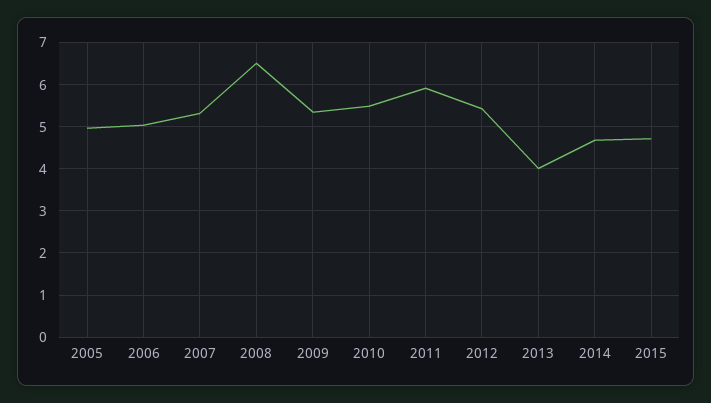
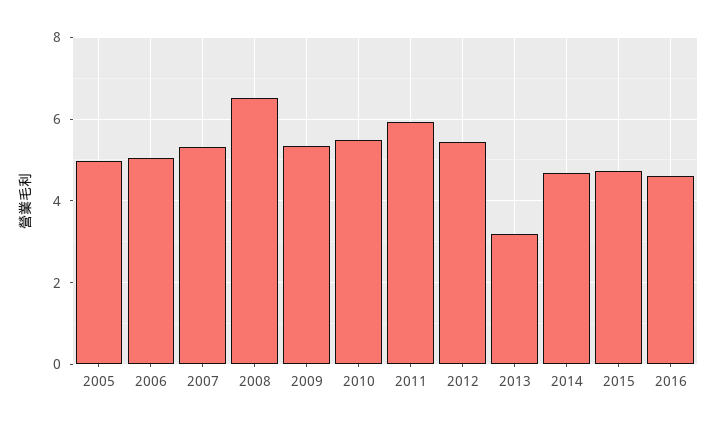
2013: 4 -> 3.2
2016: none -> 4.6

